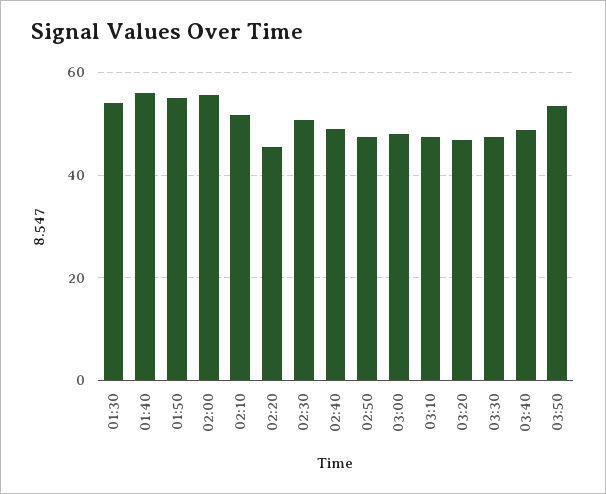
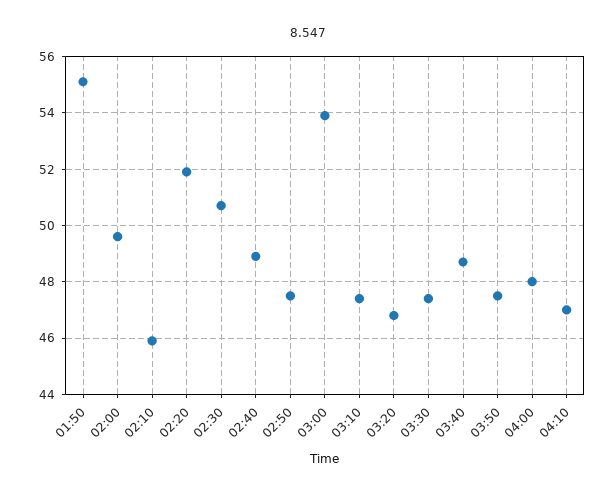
01:30: 54 -> none
01:40: 56 -> none
02:00: 56 -> 49.5
02:10: 52 -> 46
02:20: 46 -> 52
03:00: 48 -> 54
03:50: 54 -> 47.5
04:00: none -> 48
04:10: none -> 47

